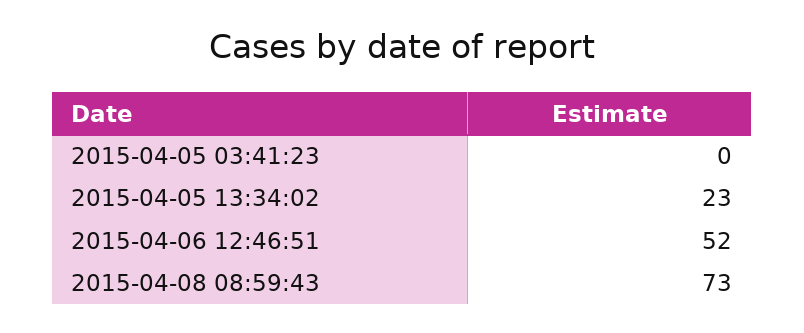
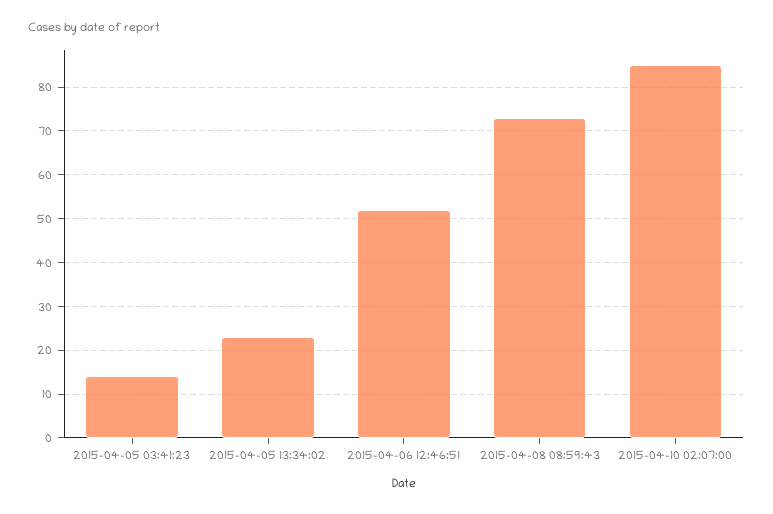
2015-04-05 03:41:23: 0 -> 15
2015-04-10 02:07:00: none -> 85

